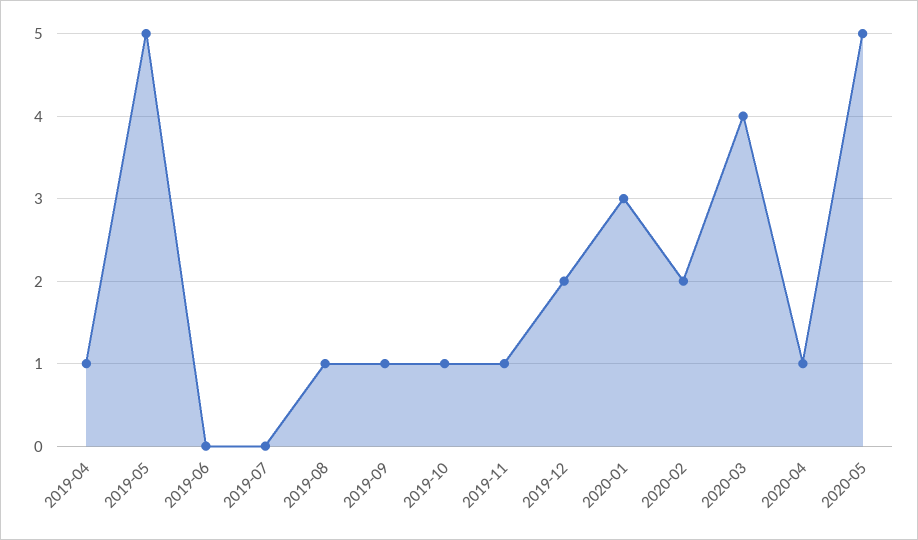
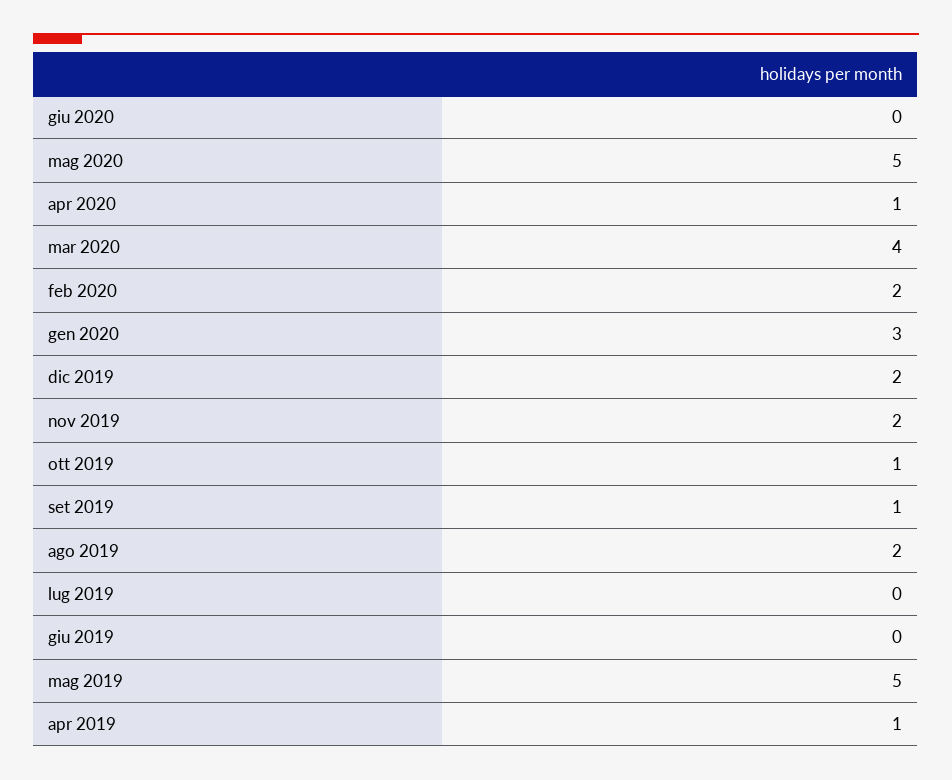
2019-08: 1 -> 2
2019-11: 1 -> 2
giu 2020: none -> 0

